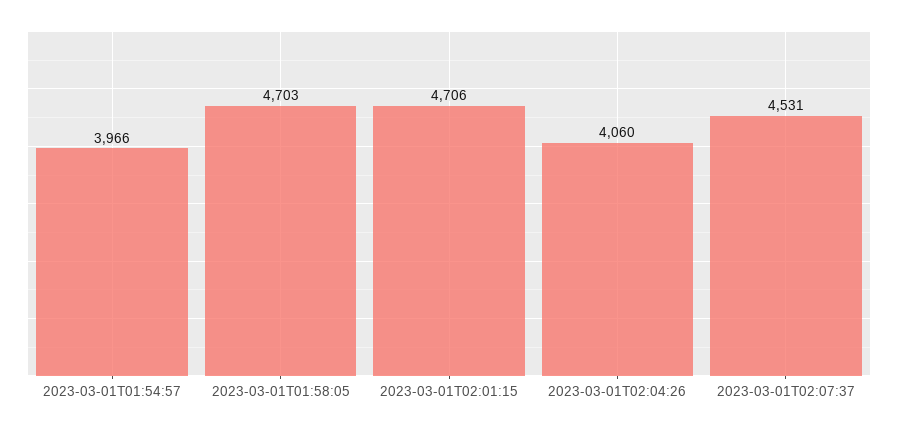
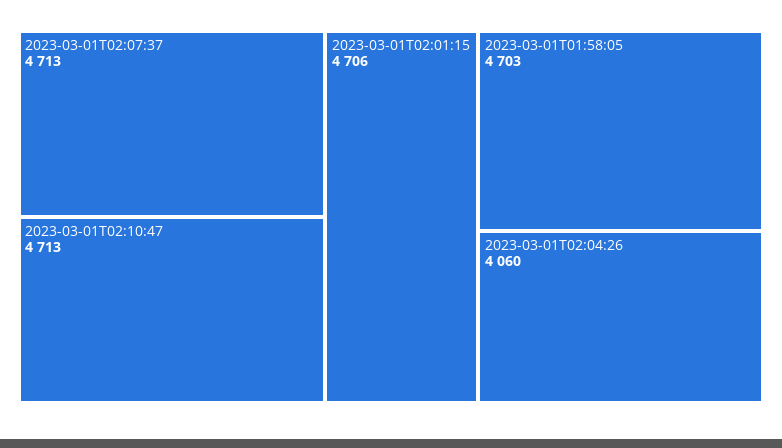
2023-03-01T01:54:57: 3966 -> none
2023-03-01T02:07:37: 4531 -> 4713
2023-03-01T02:10:47: none -> 4713

